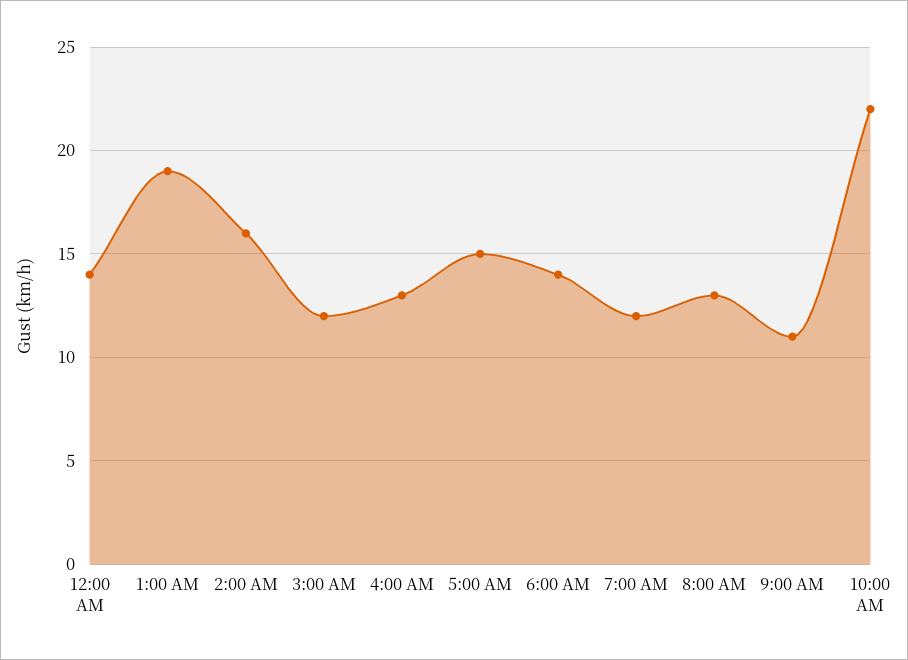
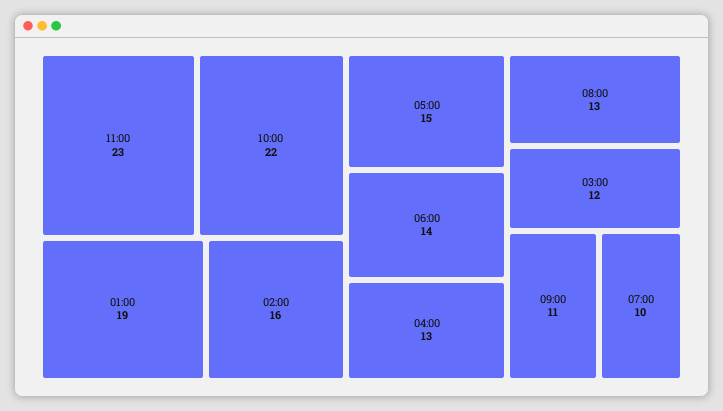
12:00 AM: 14 -> none
7:00 AM: 12 -> 10
11:00: none -> 23

